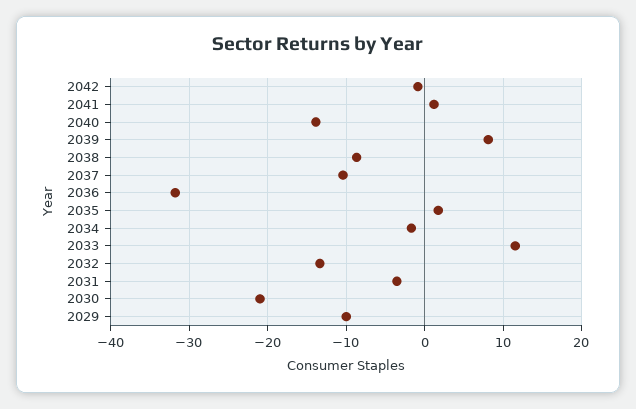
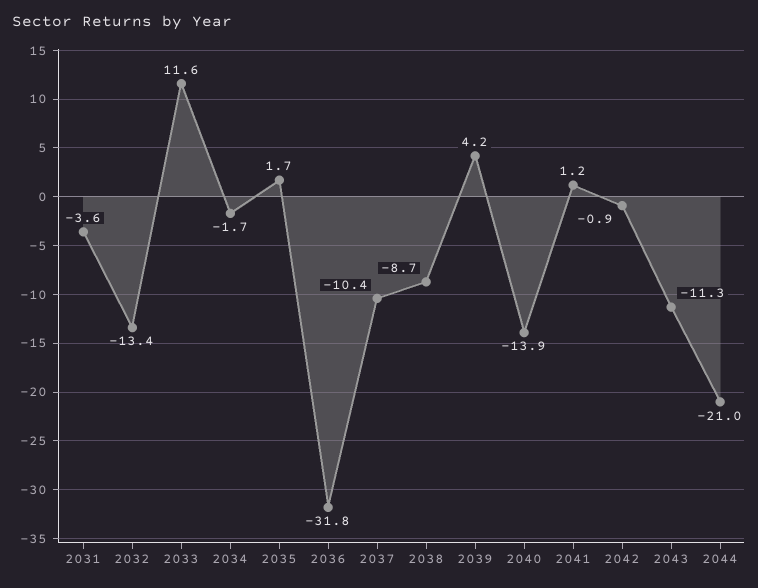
2039: 8 -> 4.2
2030: -21 -> none
2029: -10 -> none
2043: none -> -11.3
2044: none -> -21

